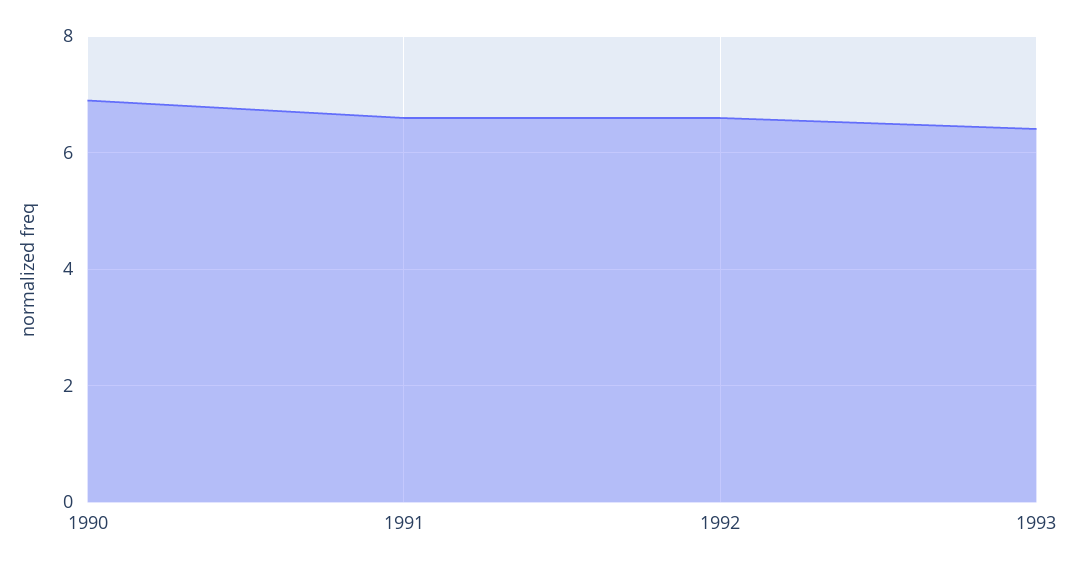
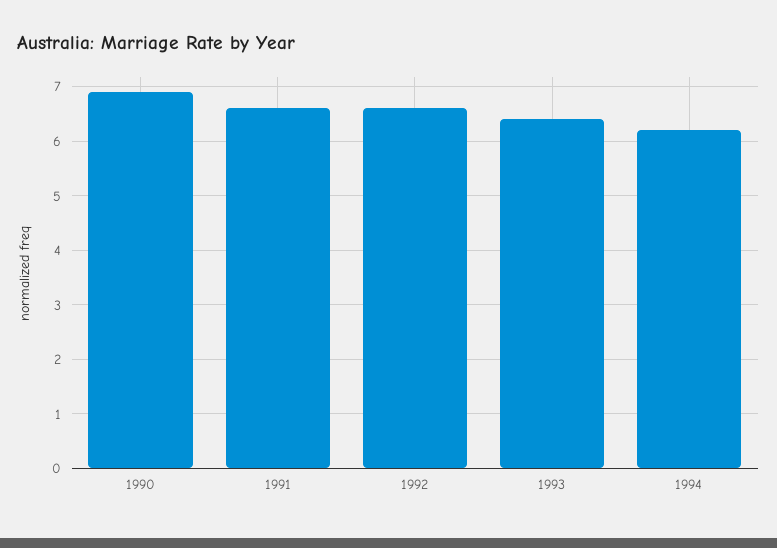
1994: none -> 6.2

